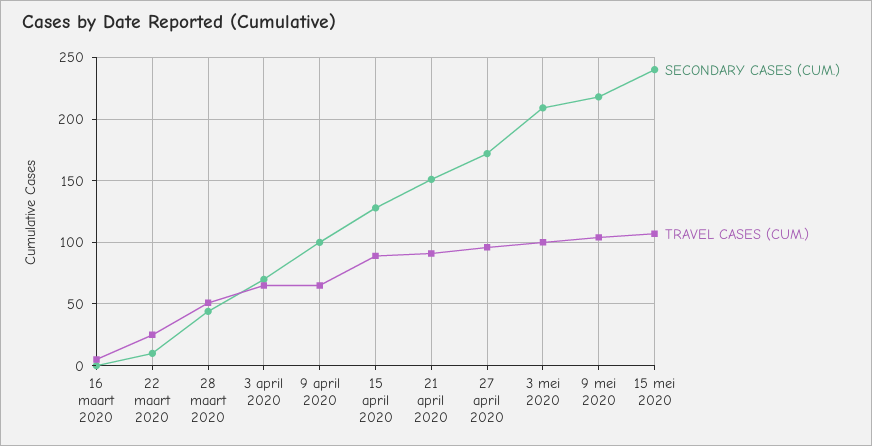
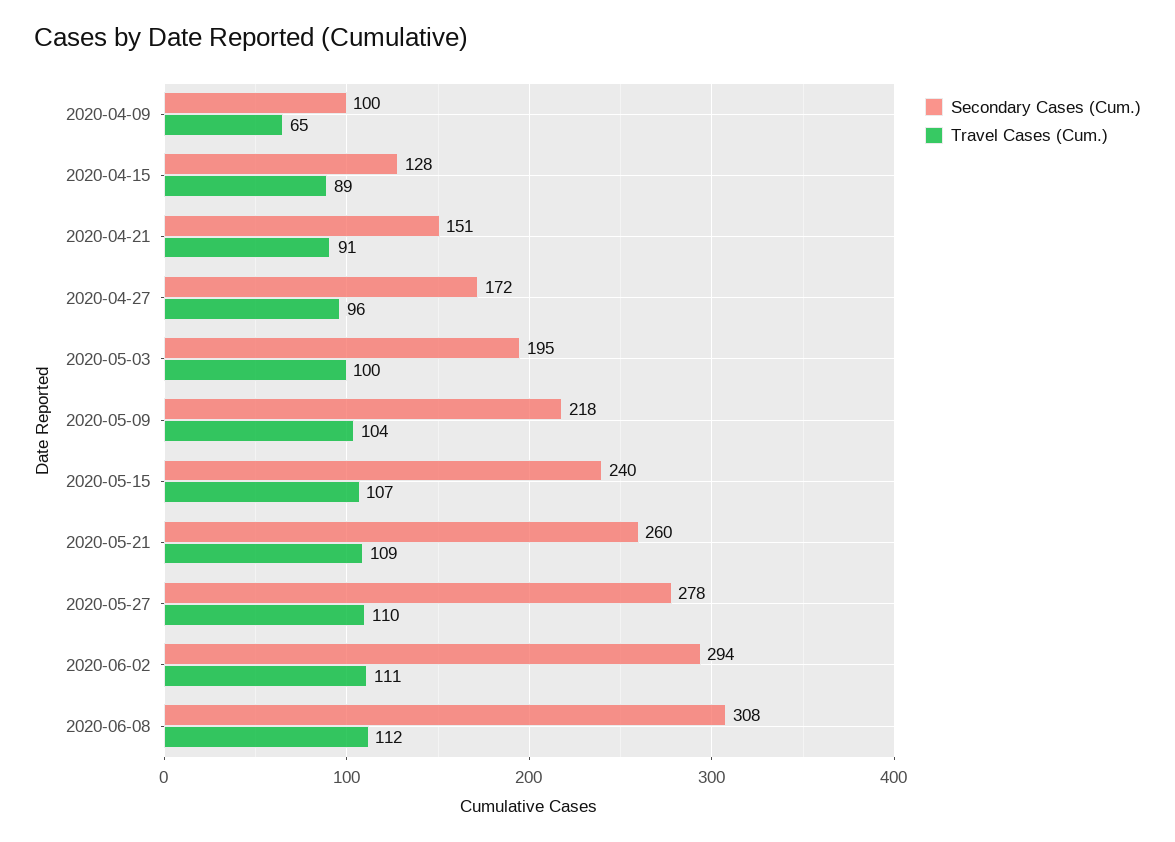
SECONDARY CASES (CUM.), 16 maart 2020: 0 -> none
TRAVEL CASES (CUM.), 16 maart 2020: 5 -> none
SECONDARY CASES (CUM.), 22 maart 2020: 10 -> none
TRAVEL CASES (CUM.), 22 maart 2020: 25 -> none
SECONDARY CASES (CUM.), 28 maart 2020: 45 -> none
TRAVEL CASES (CUM.), 28 maart 2020: 50 -> none
SECONDARY CASES (CUM.), 3 april 2020: 70 -> none
TRAVEL CASES (CUM.), 3 april 2020: 65 -> none
SECONDARY CASES (CUM.), 3 mei 2020: 210 -> 195
SECONDARY CASES (CUM.), 2020-05-21: none -> 260
TRAVEL CASES (CUM.), 2020-05-21: none -> 109
SECONDARY CASES (CUM.), 2020-05-27: none -> 278
TRAVEL CASES (CUM.), 2020-05-27: none -> 110
SECONDARY CASES (CUM.), 2020-06-02: none -> 294
TRAVEL CASES (CUM.), 2020-06-02: none -> 111
SECONDARY CASES (CUM.), 2020-06-08: none -> 308
TRAVEL CASES (CUM.), 2020-06-08: none -> 112

